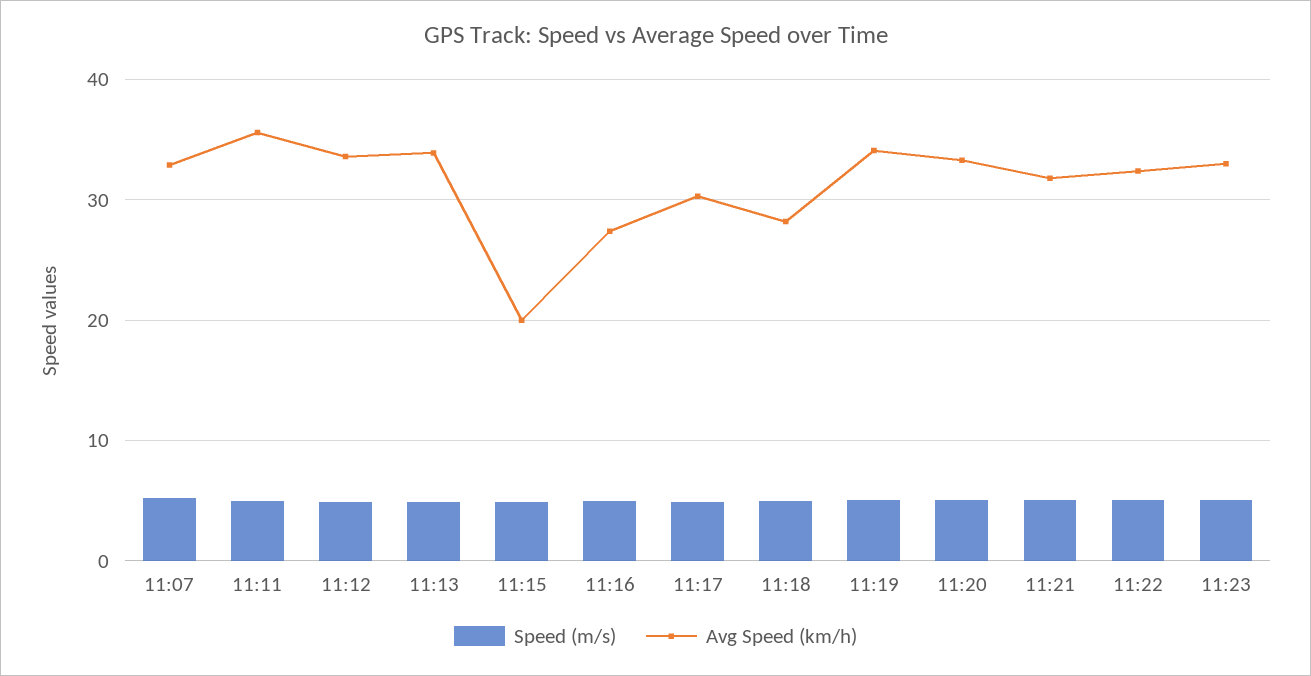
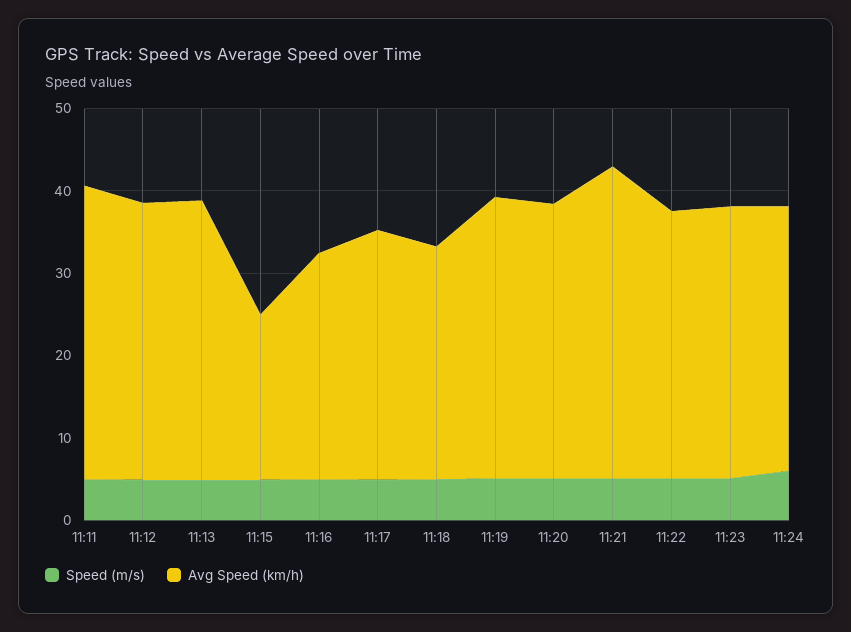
Speed (m/s), 11:07: 5 -> none
Avg Speed (km/h), 11:07: 33 -> none
Avg Speed (km/h), 11:21: 32 -> 38
Speed (m/s), 11:24: none -> 6
Avg Speed (km/h), 11:24: none -> 32

